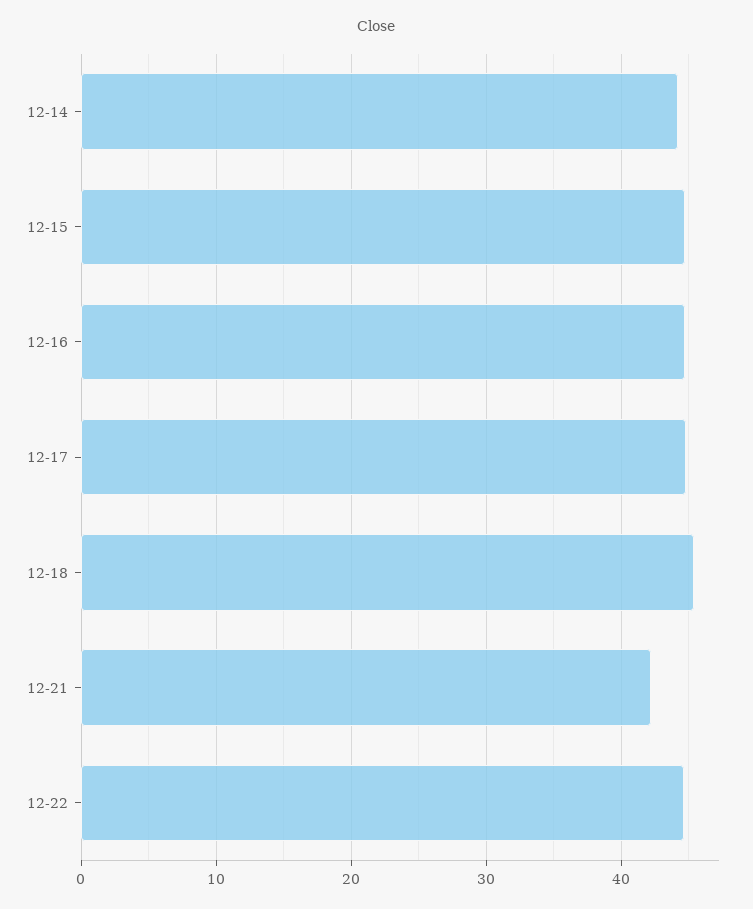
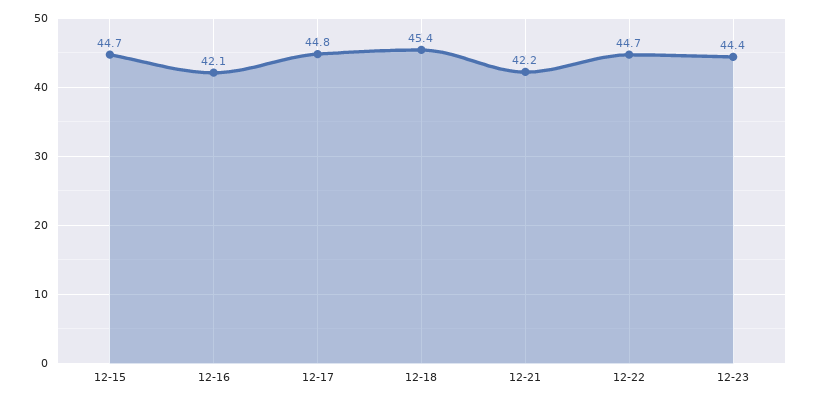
12-14: 44 -> none
12-16: 45 -> 42.1
12-23: none -> 44.4

